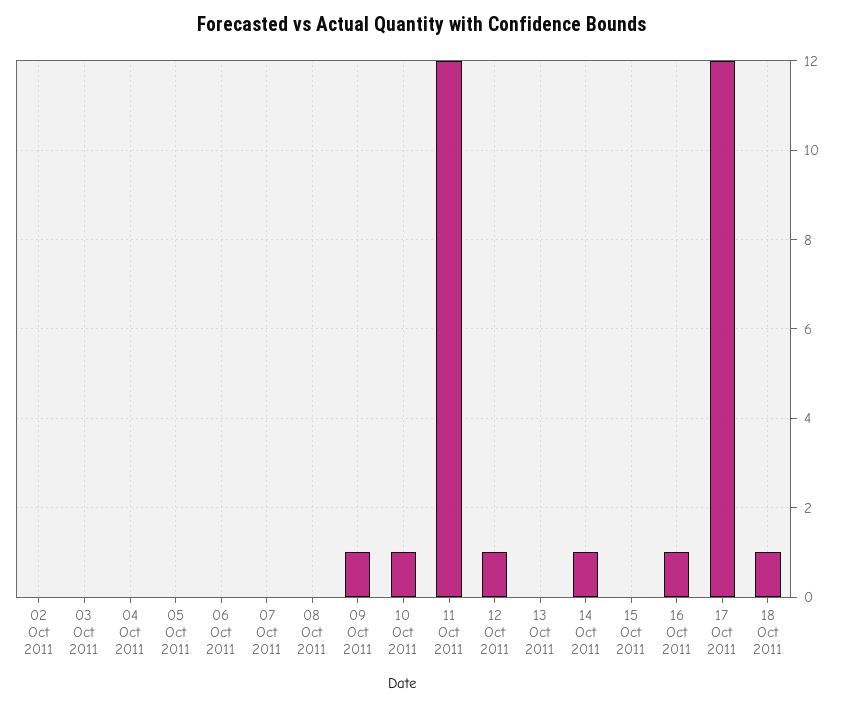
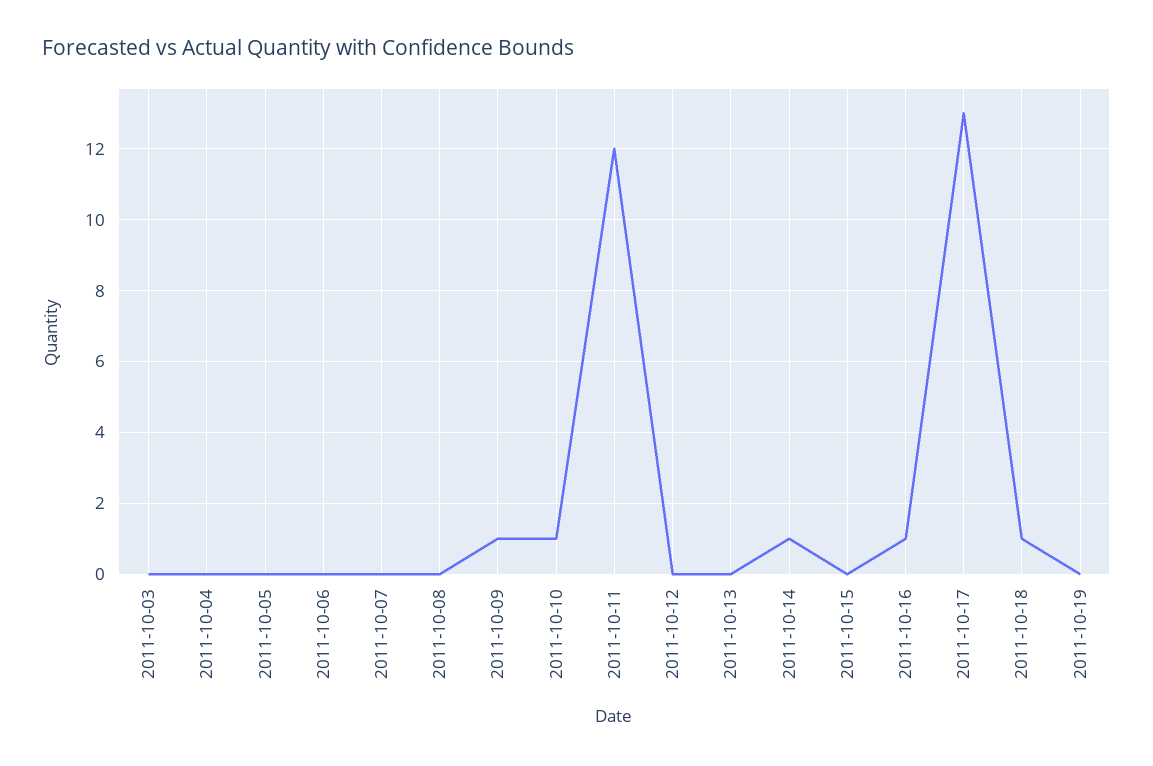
02 Oct 2011: 0 -> none
12 Oct 2011: 1 -> 0
17 Oct 2011: 12 -> 13
2011-10-19: none -> 0

